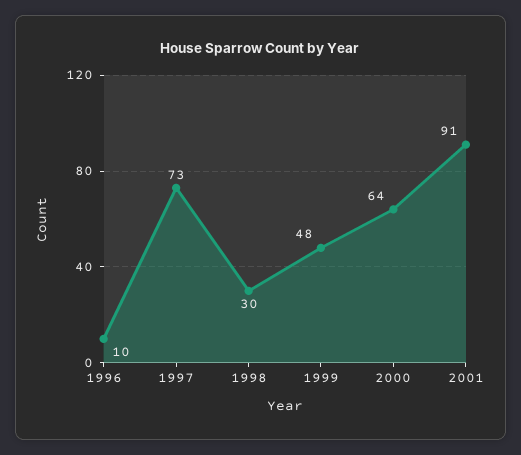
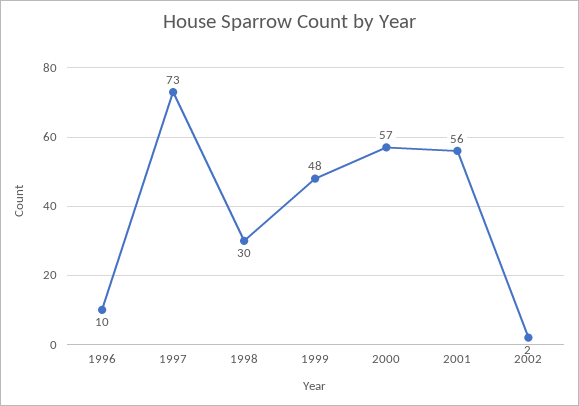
2000: 64 -> 57
2001: 91 -> 56
2002: none -> 2

